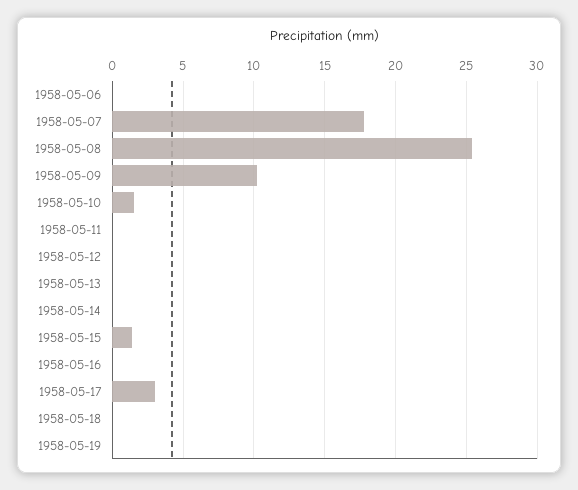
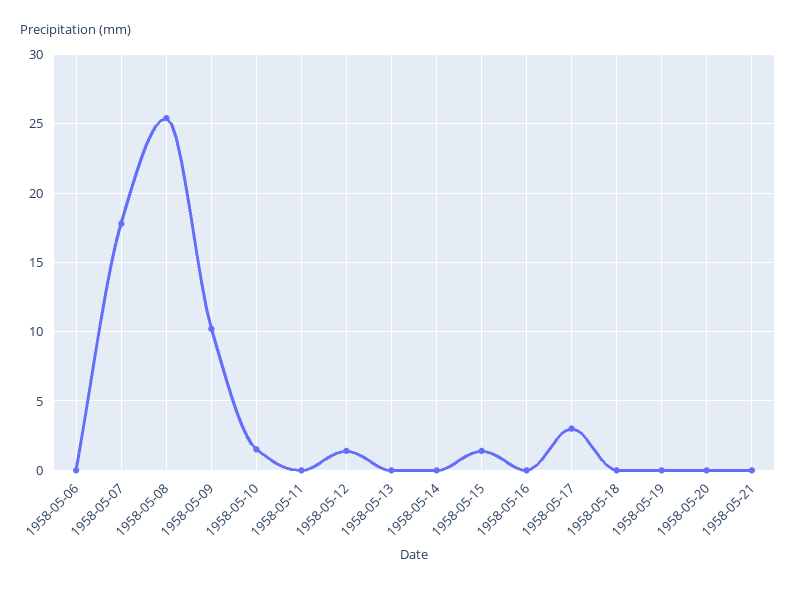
1958-05-12: 0 -> 1.5
1958-05-20: none -> 0
1958-05-21: none -> 0

